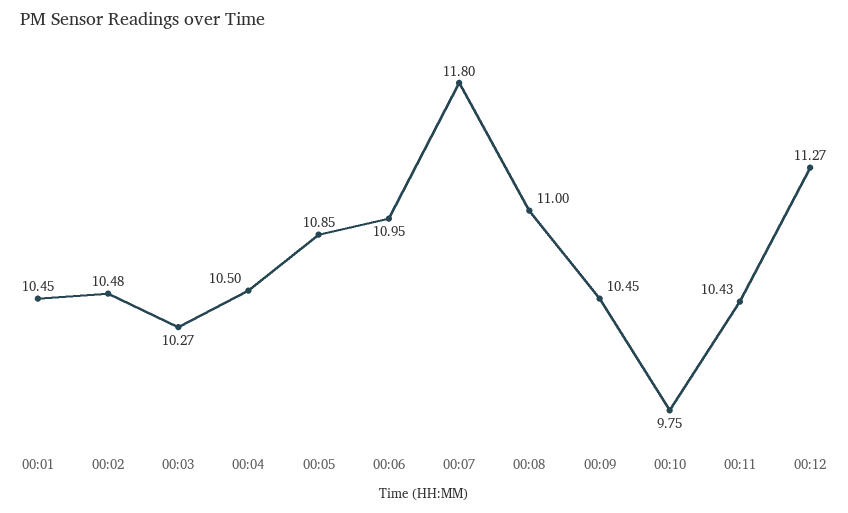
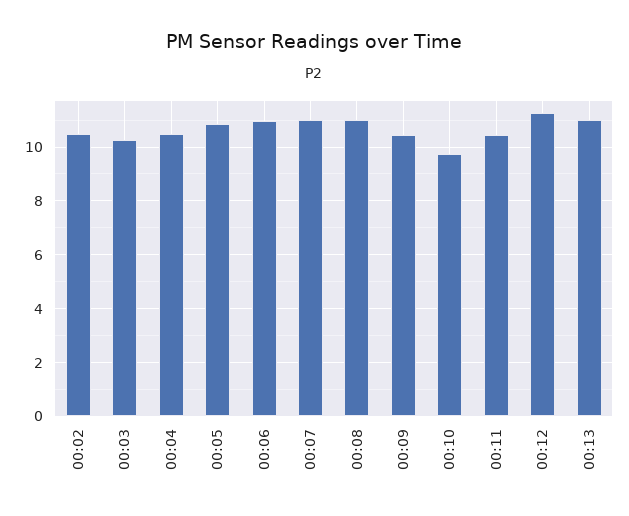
00:01: 10.45 -> none
00:07: 11.8 -> 11
00:13: none -> 11

